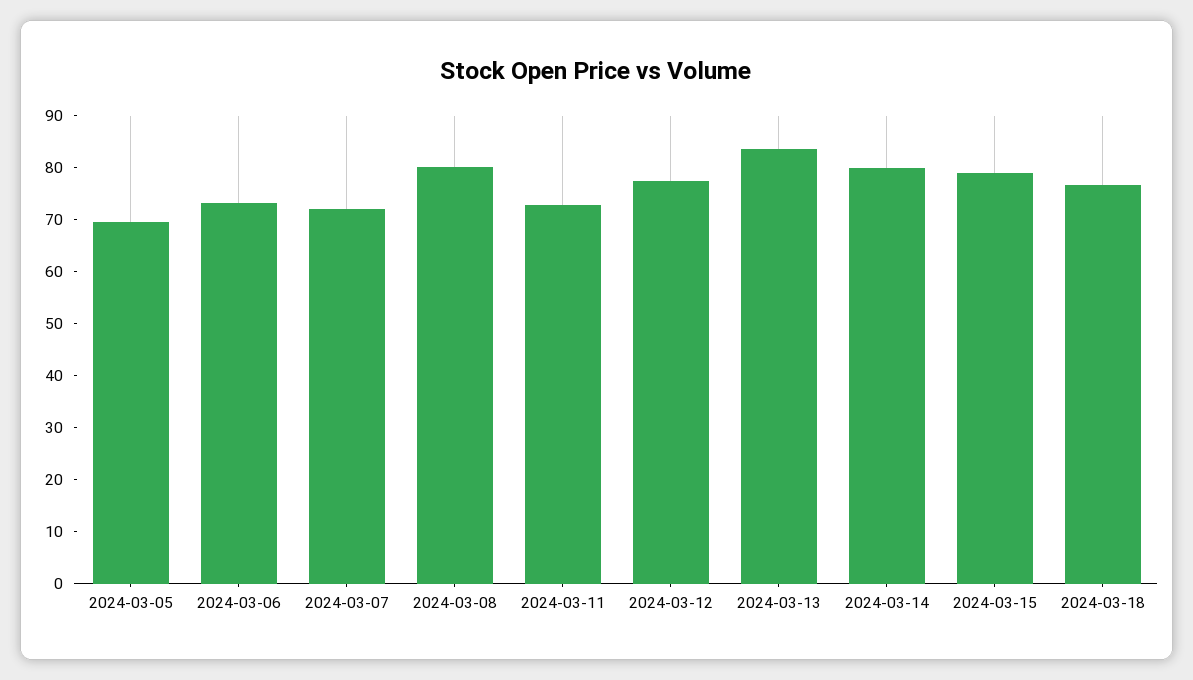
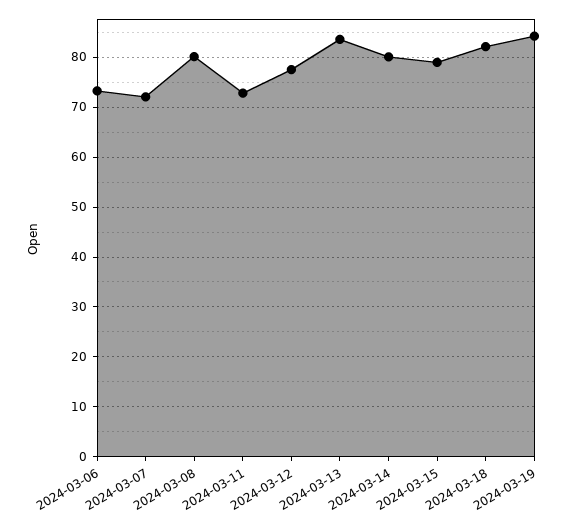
2024-03-05: 70 -> none
2024-03-18: 76 -> 82
2024-03-19: none -> 84

